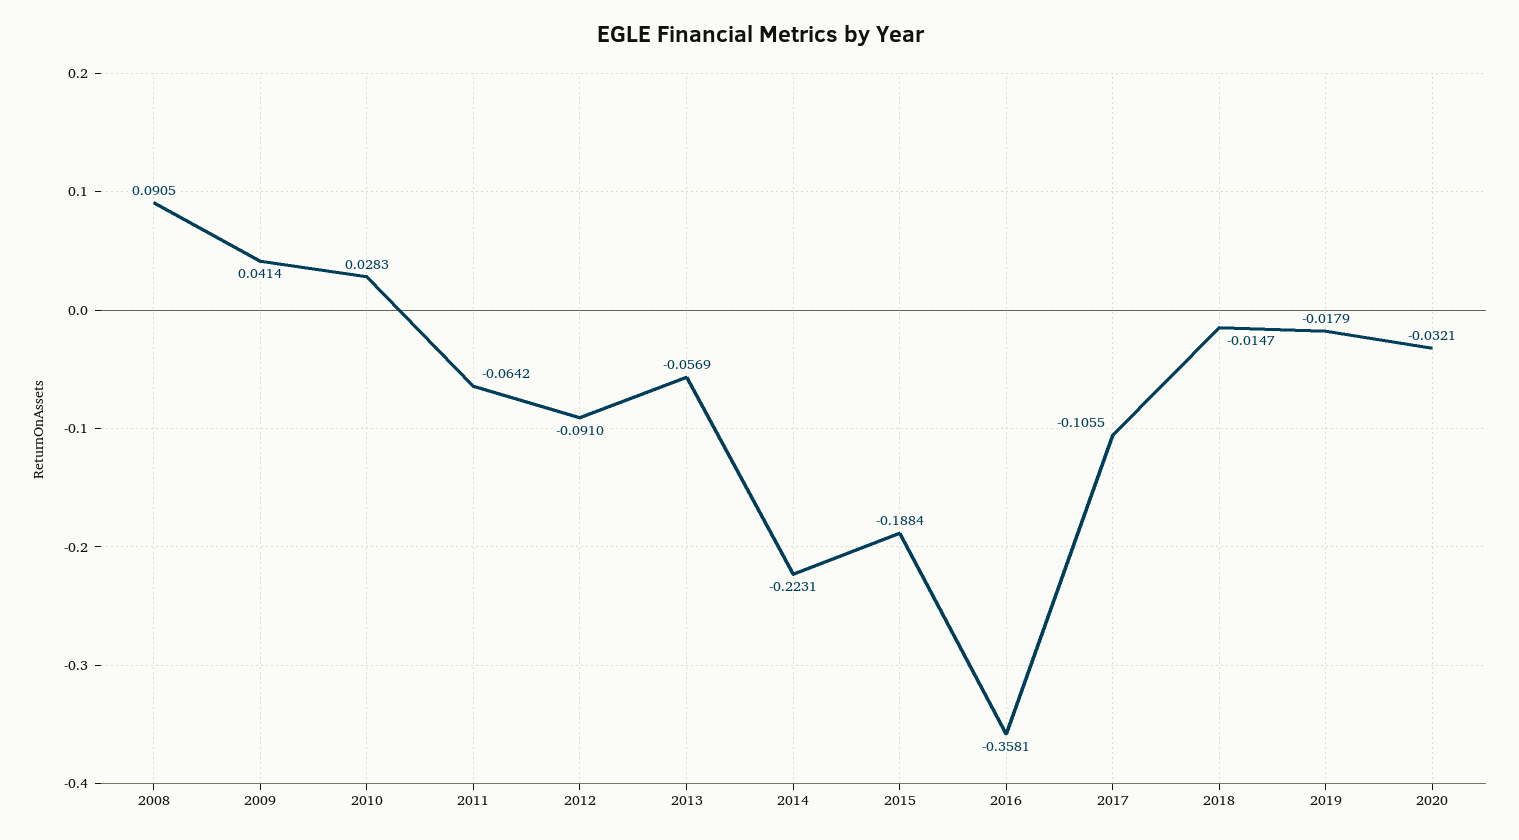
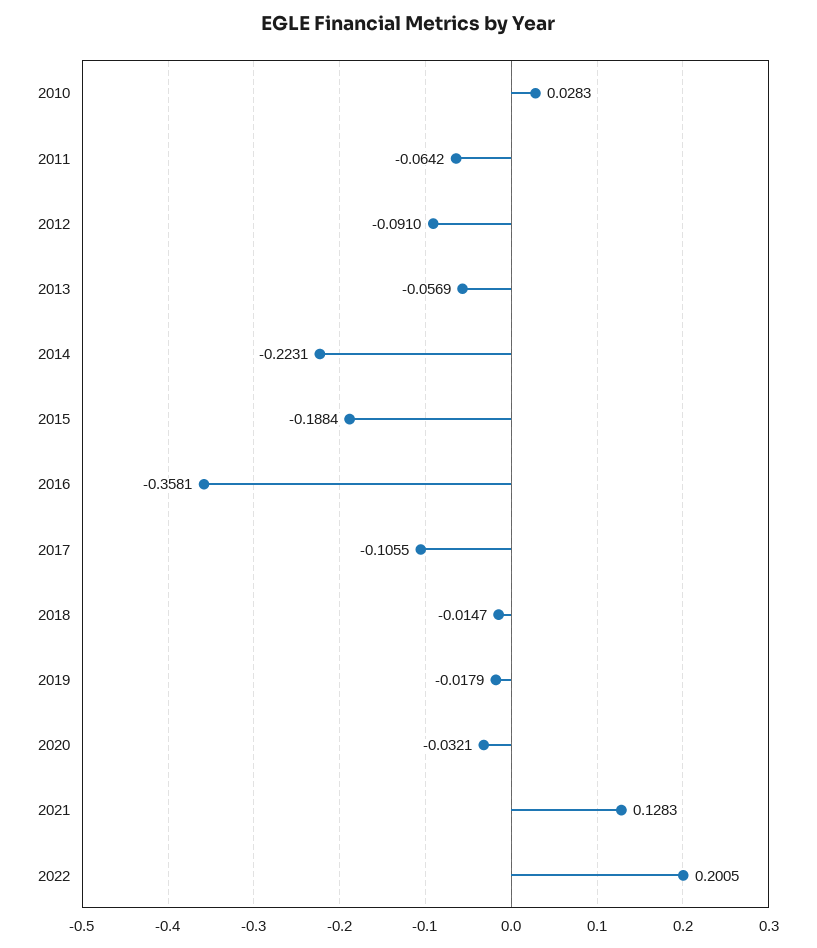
2008: 0.0905 -> none
2009: 0.0414 -> none
2021: none -> 0.1283
2022: none -> 0.2005

